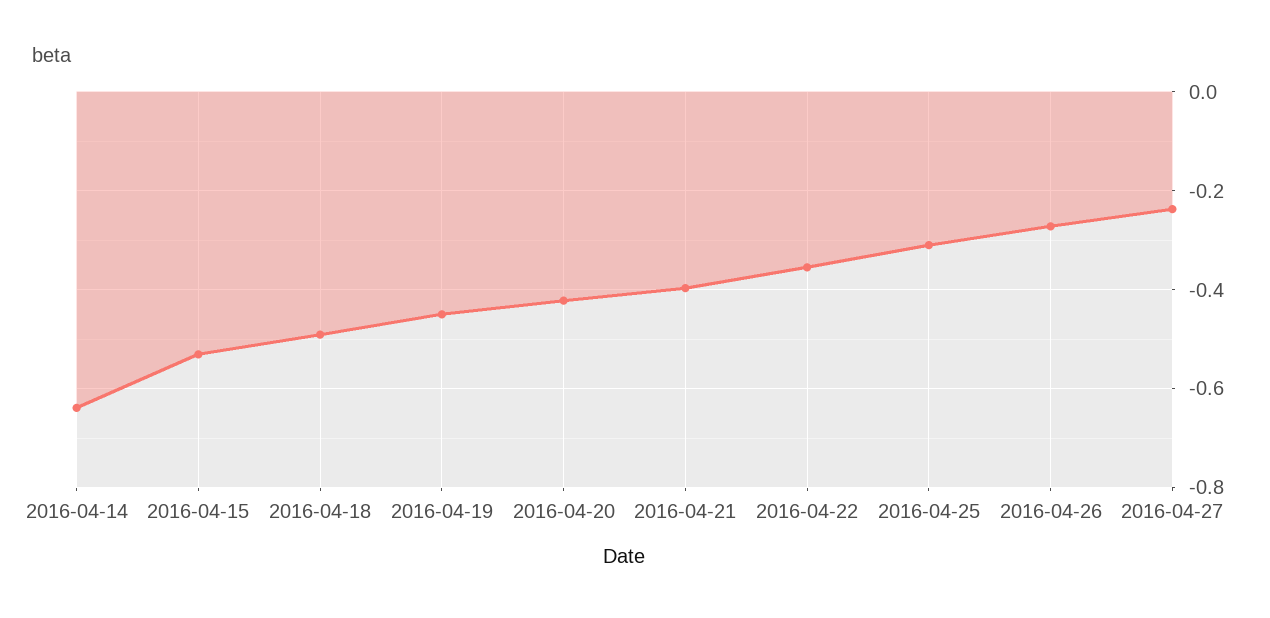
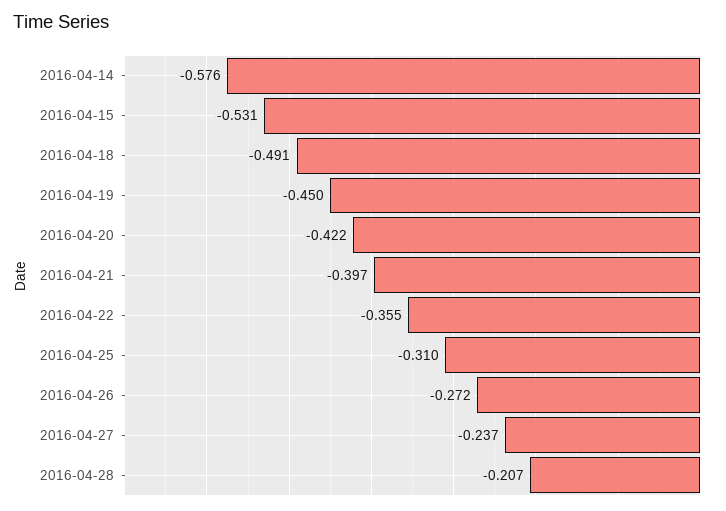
2016-04-14: -0.64 -> -0.576
2016-04-28: none -> -0.207

